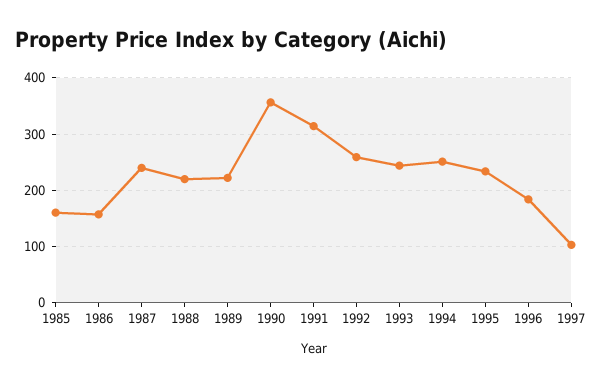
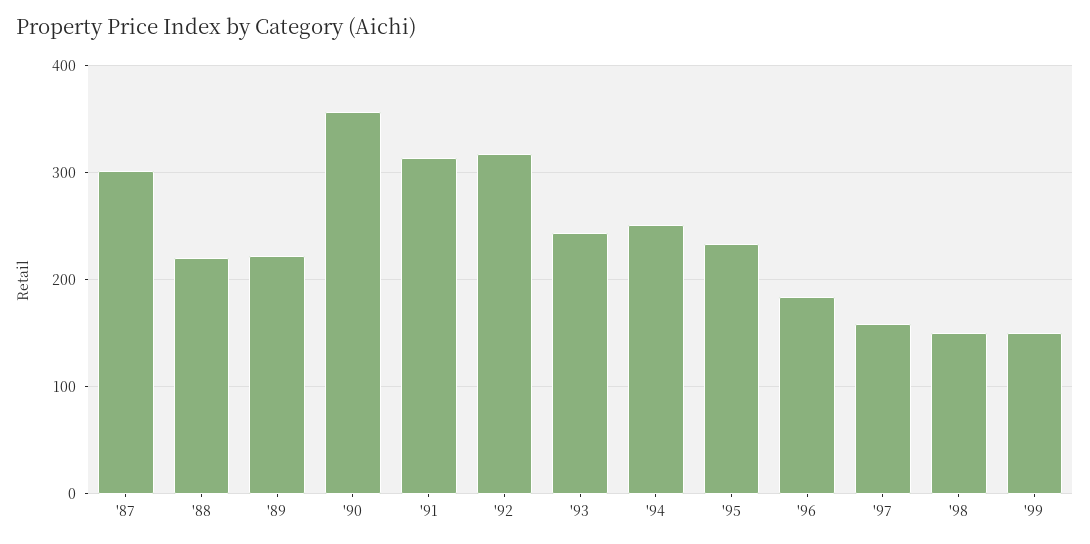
1985: 160 -> none
1986: 160 -> none
1987: 240 -> 300
1992: 260 -> 320
1997: 100 -> 160
'98: none -> 150
'99: none -> 150

